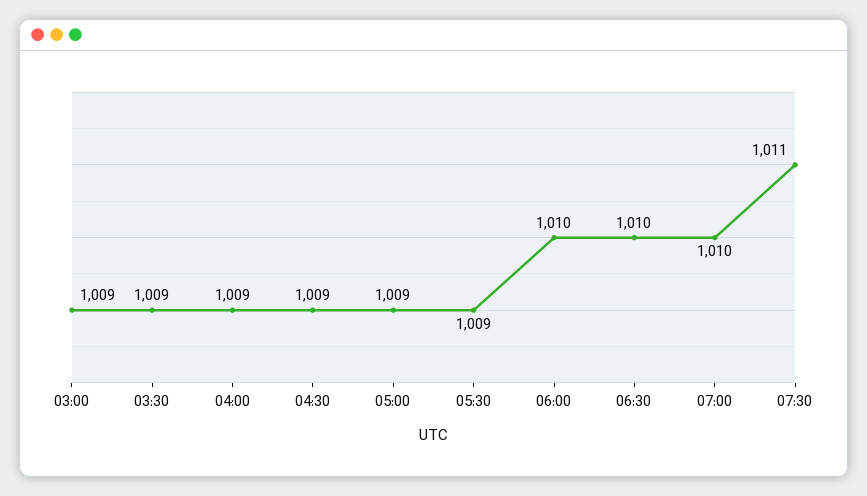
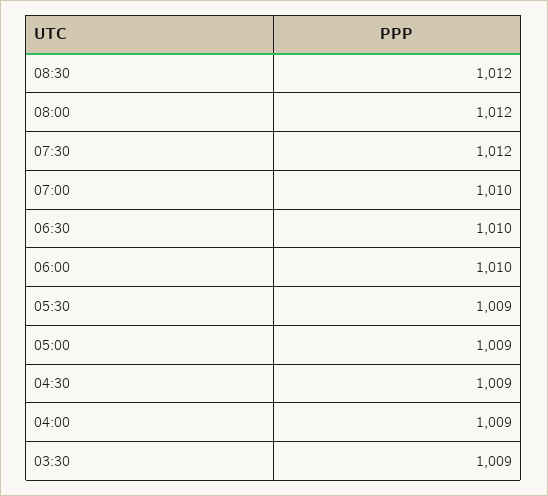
03:00: 1009 -> none
07:30: 1011 -> 1012
08:30: none -> 1012
08:00: none -> 1012

